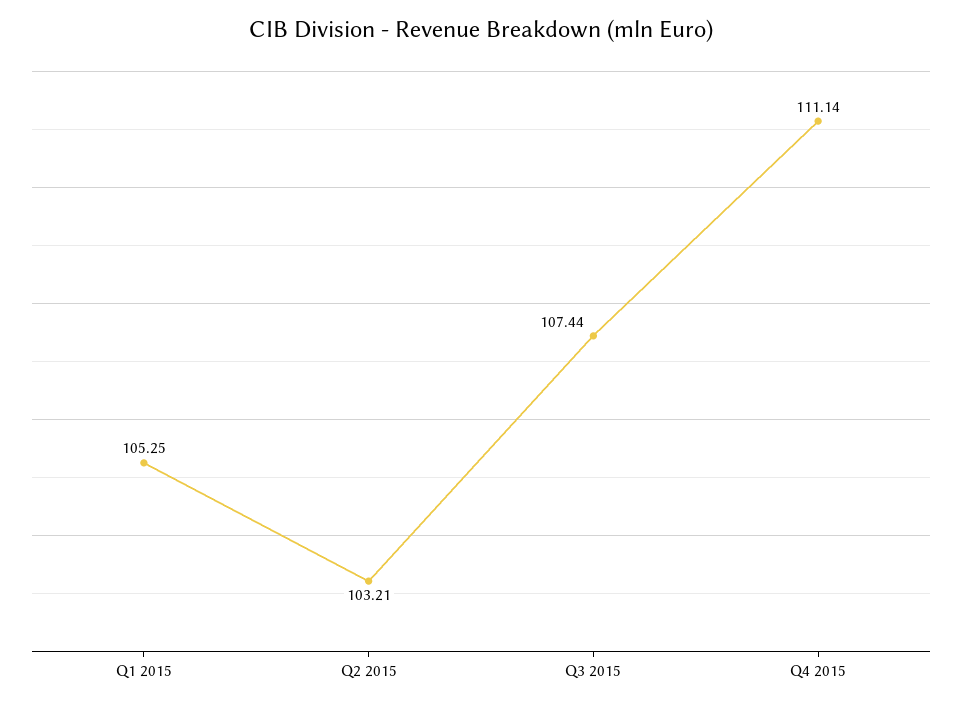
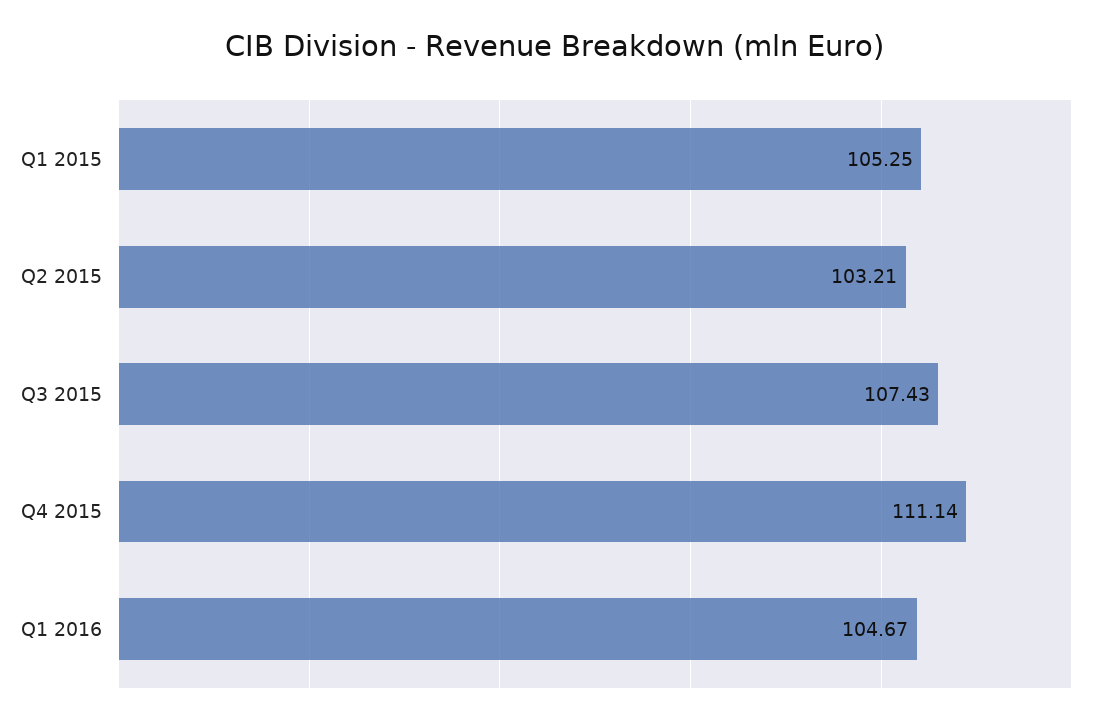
Q3 2015: 107.44 -> 107.43
Q1 2016: none -> 104.67

